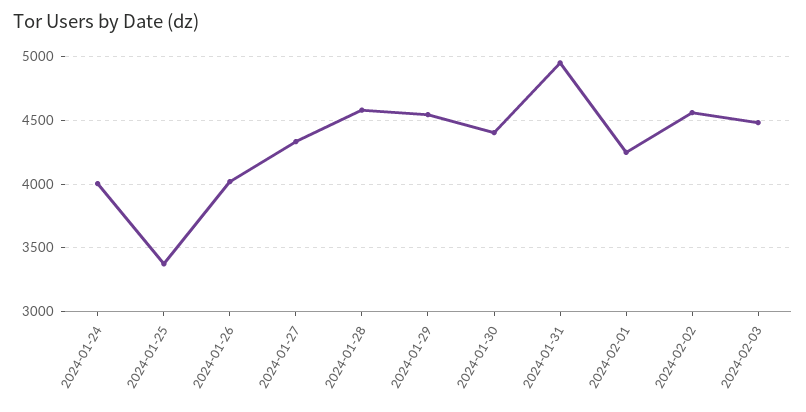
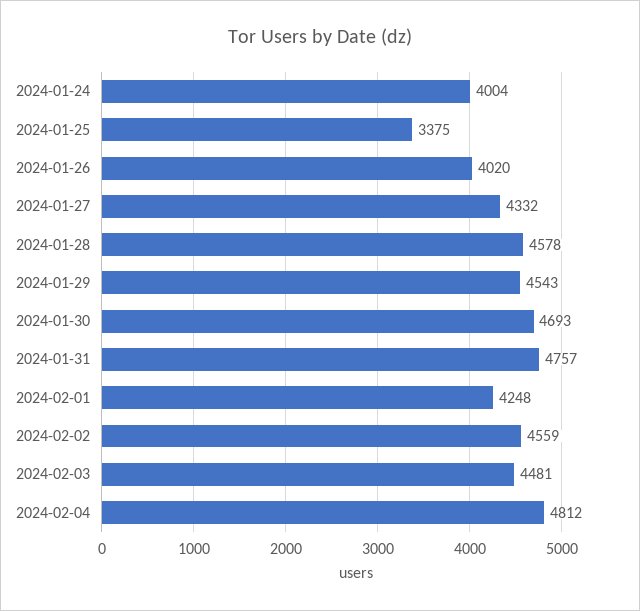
2024-01-30: 4400 -> 4693
2024-01-31: 4950 -> 4757
2024-02-04: none -> 4812

